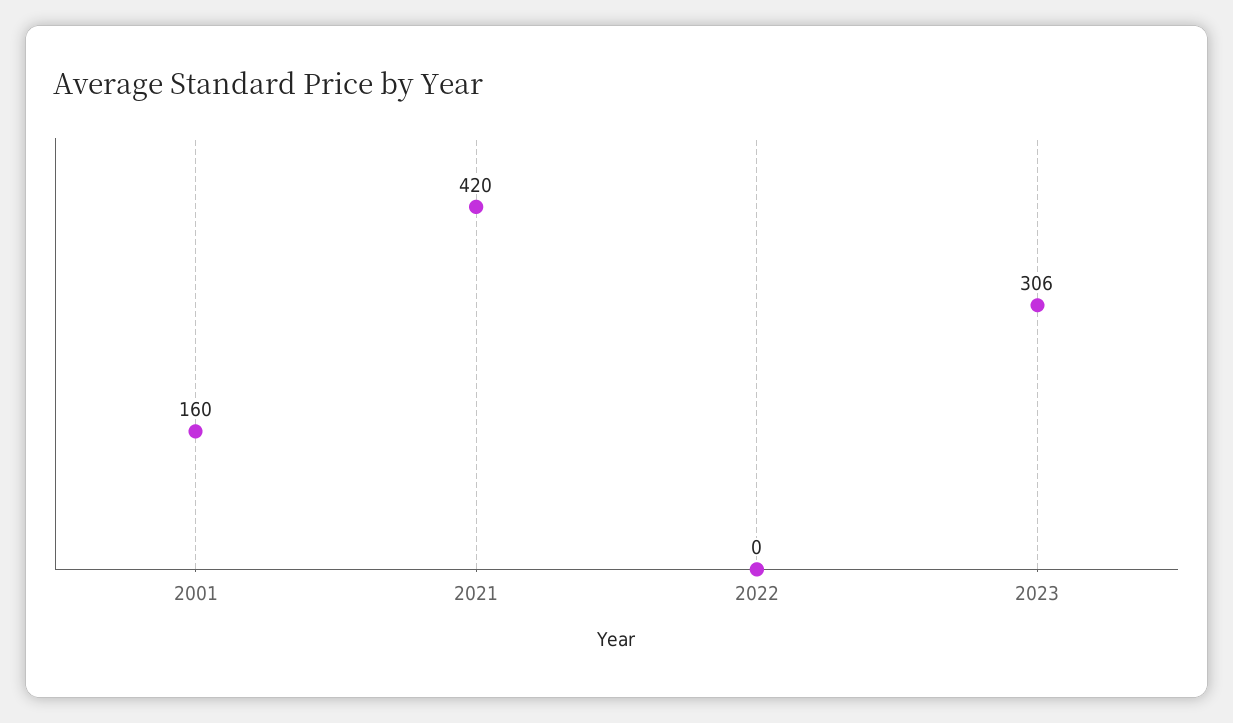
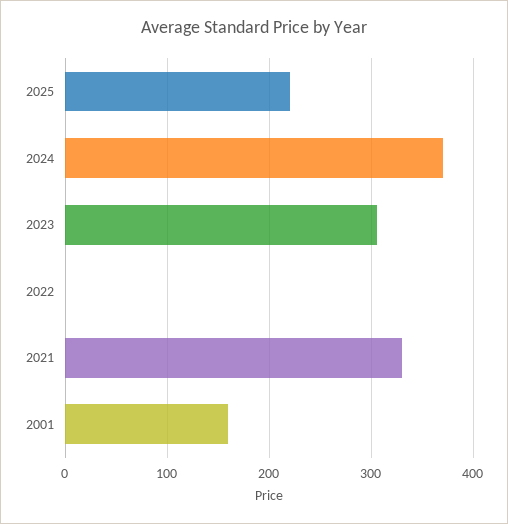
2021: 420 -> 330
2025: none -> 220
2024: none -> 370

